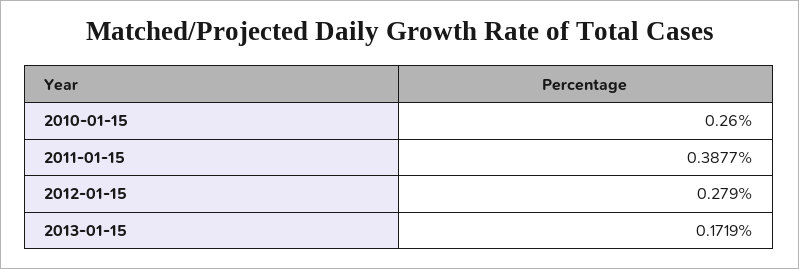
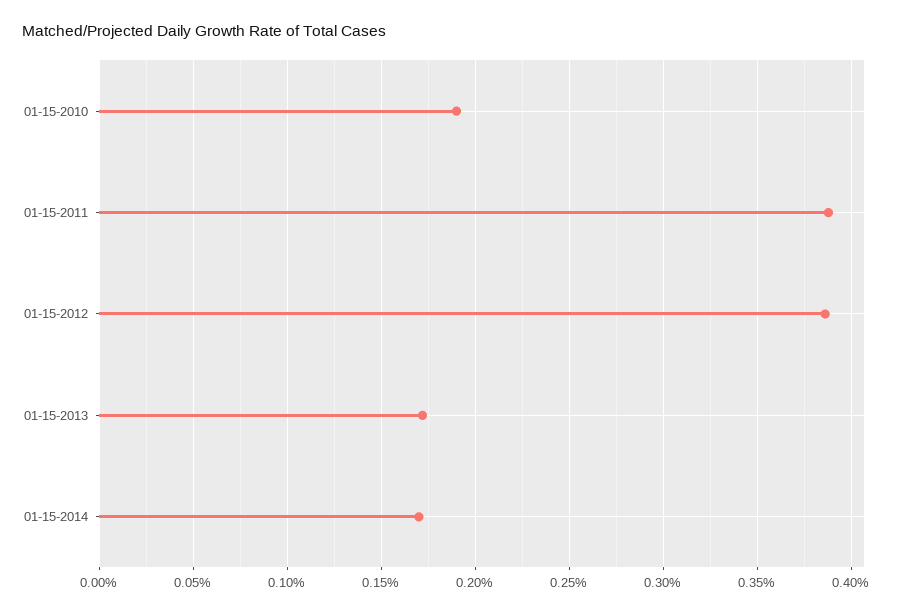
2010-01-15: 0.26 -> 0.19
2012-01-15: 0.279 -> 0.385
01-15-2014: none -> 0.17

